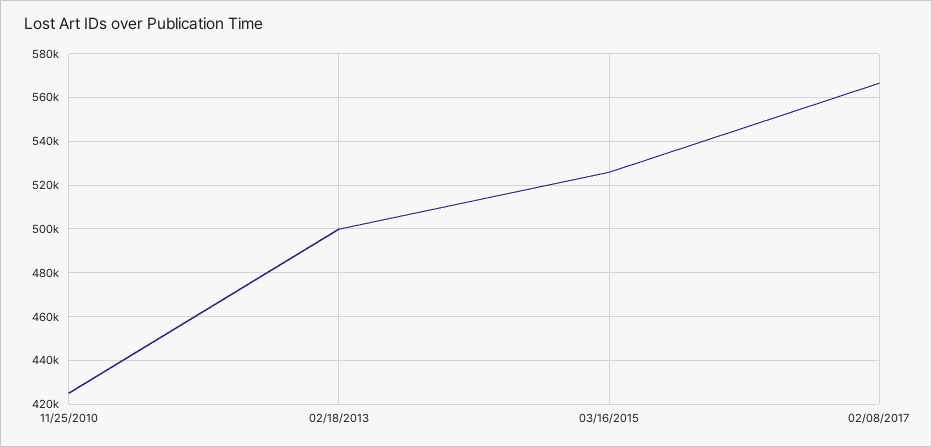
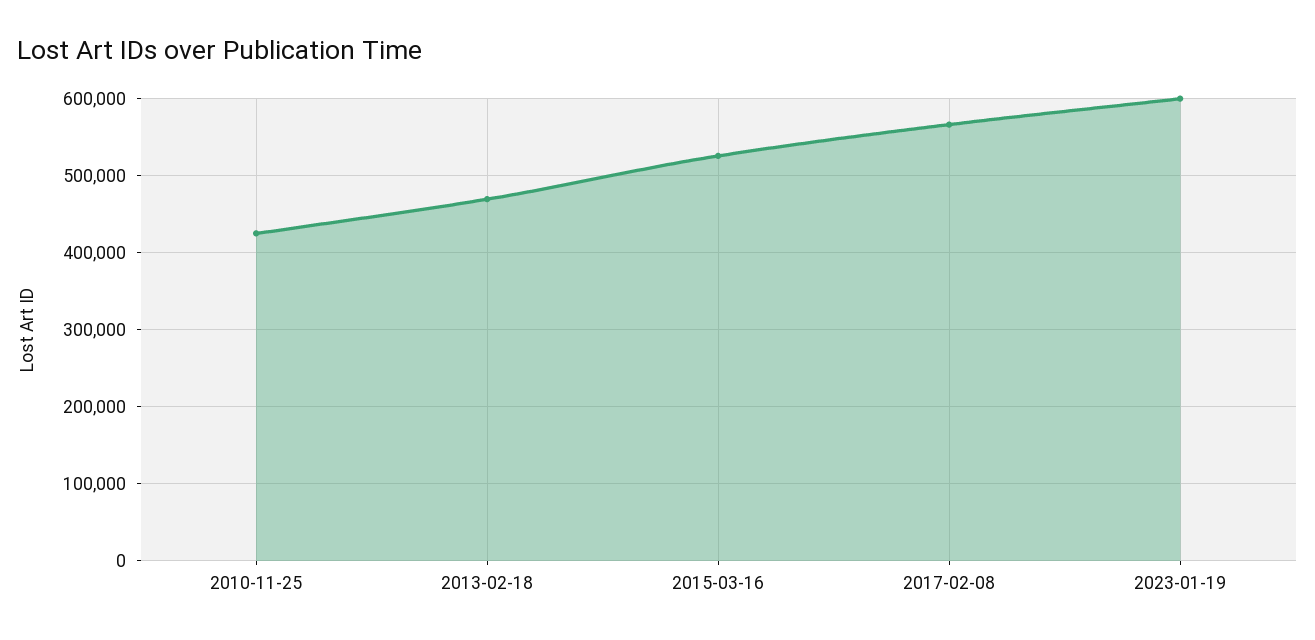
02/18/2013: 500000 -> 470000
2023-01-19: none -> 600000

